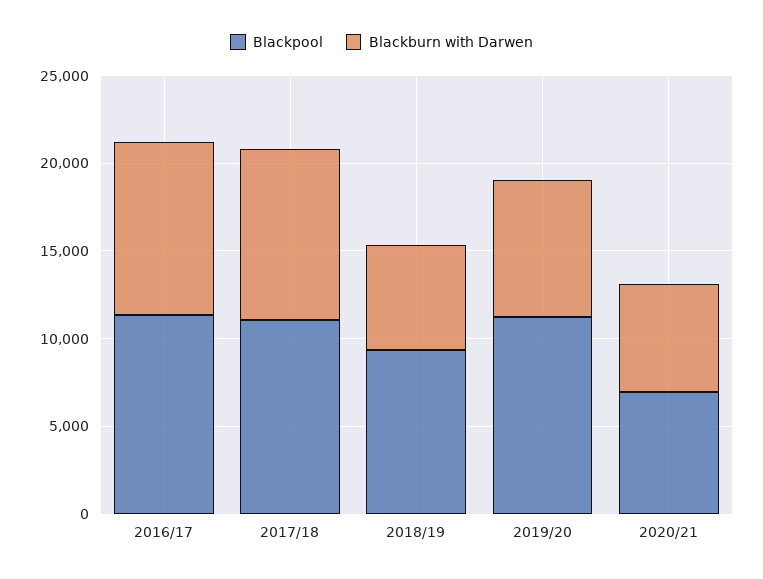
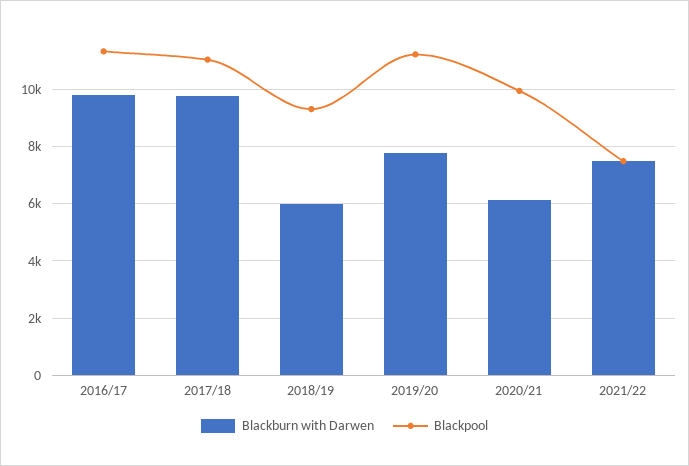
Blackpool, 2020/21: 7000 -> 10000
Blackburn with Darwen, 2021/22: none -> 7500
Blackpool, 2021/22: none -> 7500

